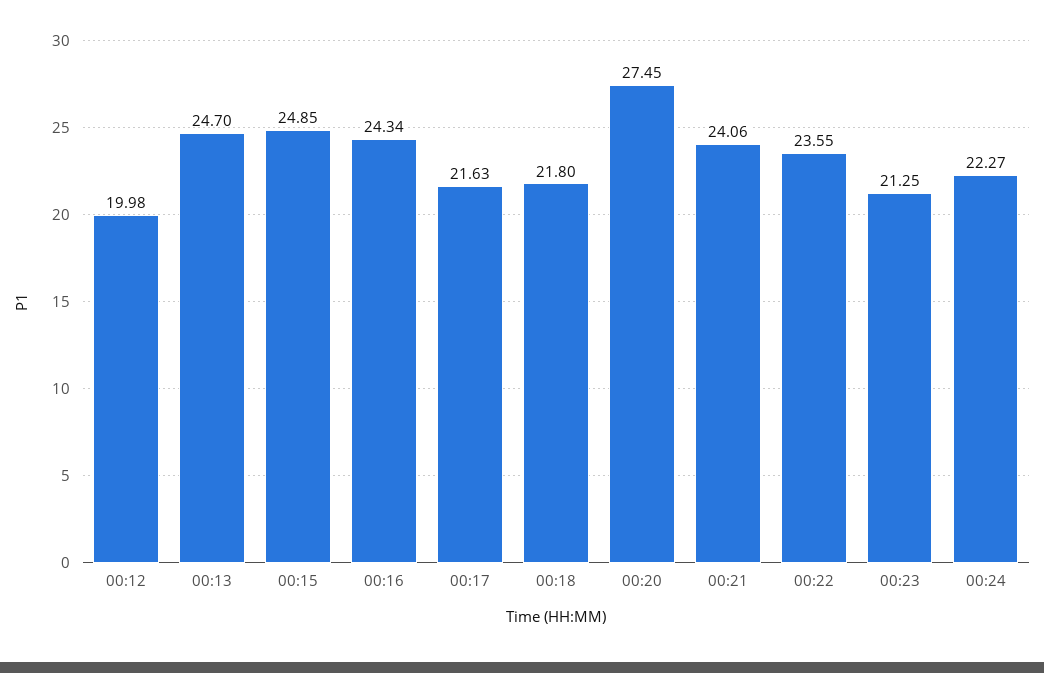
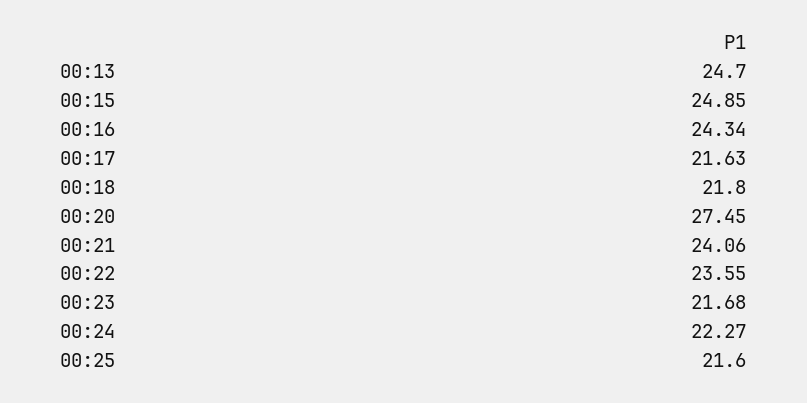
00:12: 19.98 -> none
00:23: 21.25 -> 21.68
00:25: none -> 21.6

